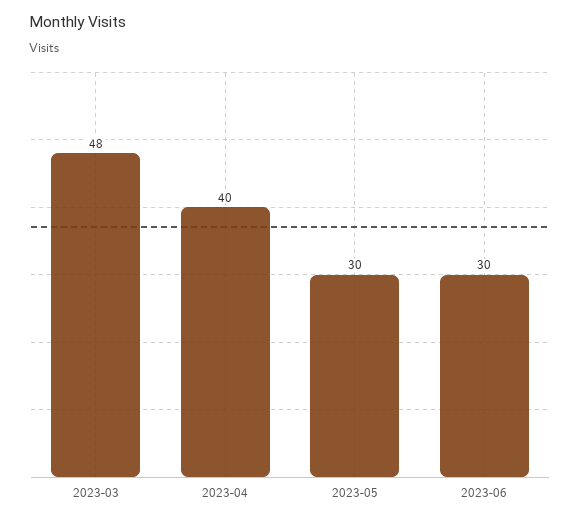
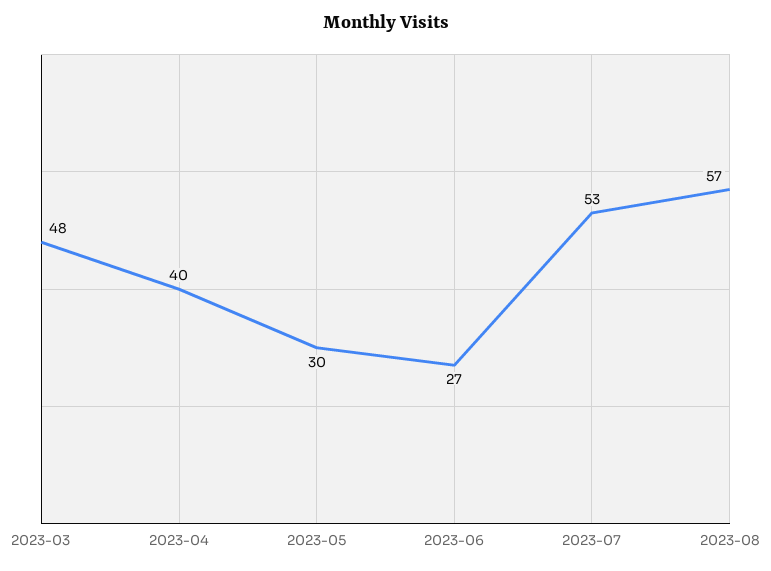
2023-06: 30 -> 27
2023-07: none -> 53
2023-08: none -> 57

